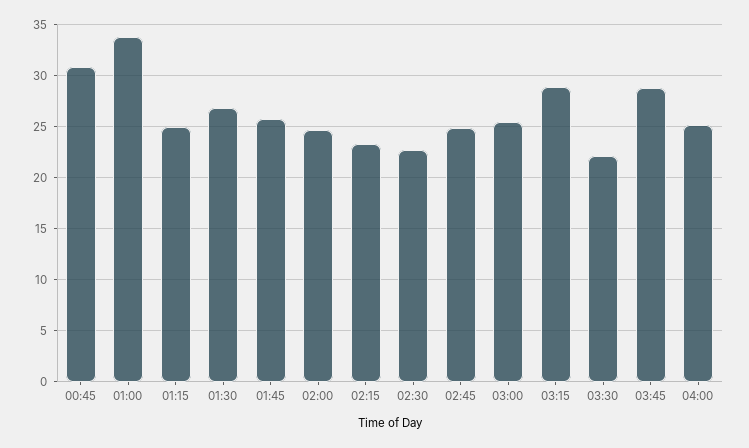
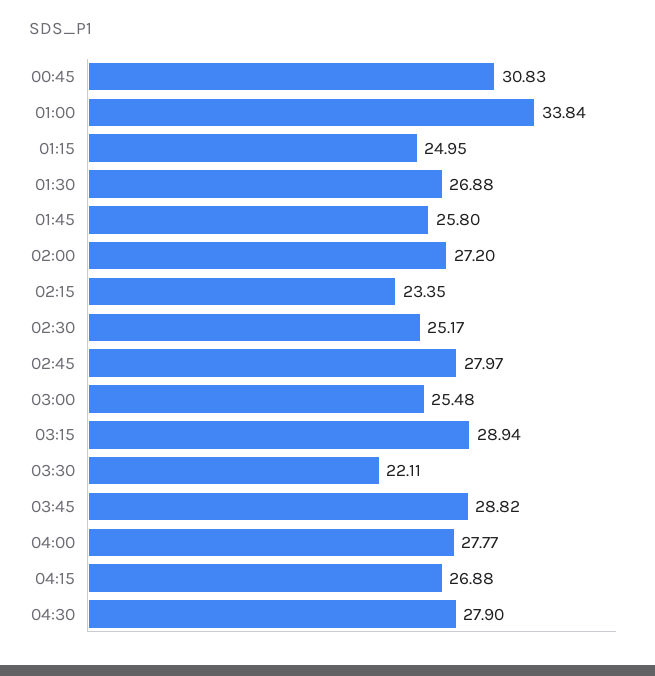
02:00: 25 -> 27.2
02:30: 23 -> 25.17
02:45: 25 -> 27.97
04:00: 25 -> 27.77
04:15: none -> 26.88
04:30: none -> 27.9

